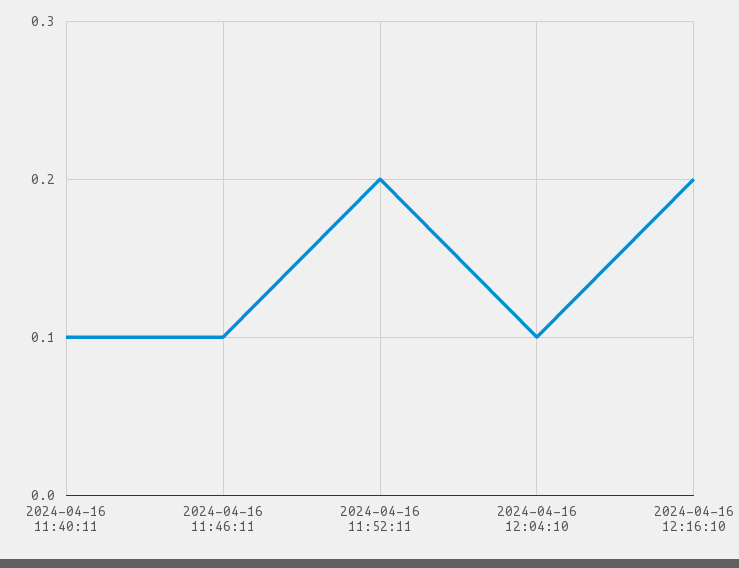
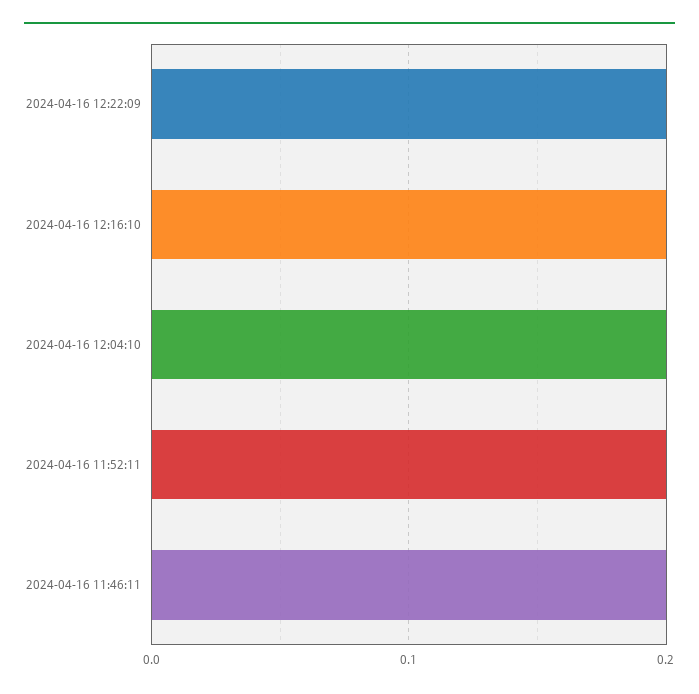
2024-04-16 11:40:11: 0.1 -> none
2024-04-16 11:46:11: 0.1 -> 0.2
2024-04-16 12:04:10: 0.1 -> 0.2
2024-04-16 12:22:09: none -> 0.2

